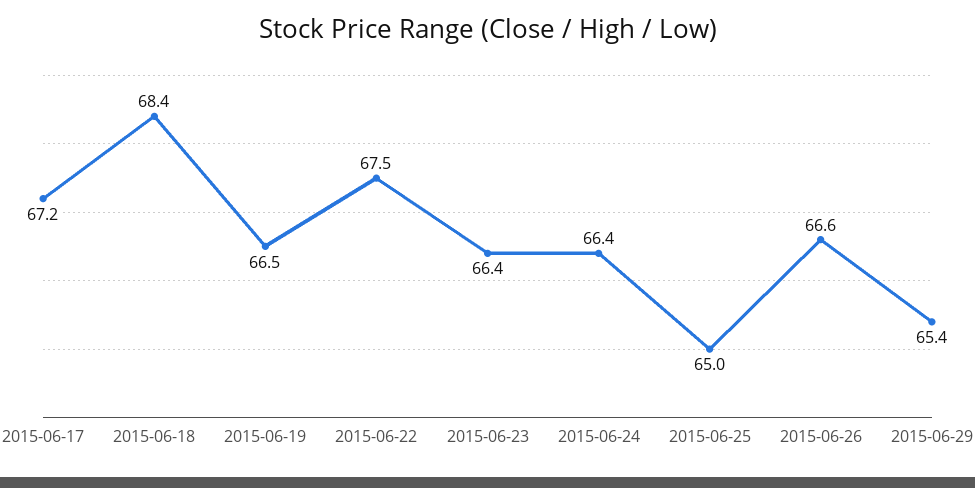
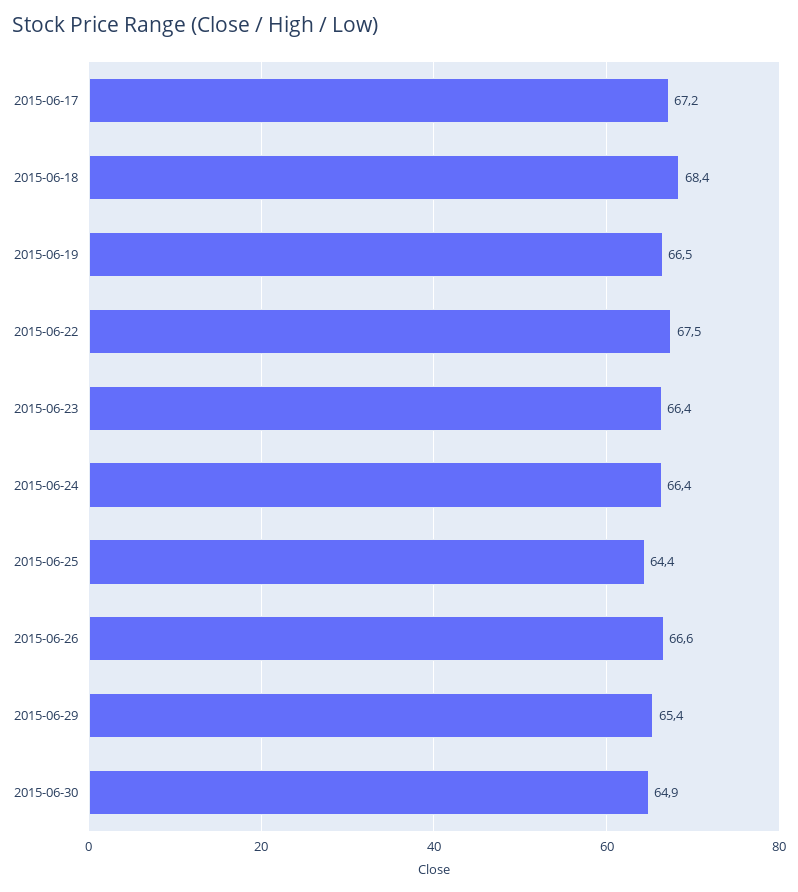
2015-06-25: 65 -> 64.4
2015-06-30: none -> 64.9

